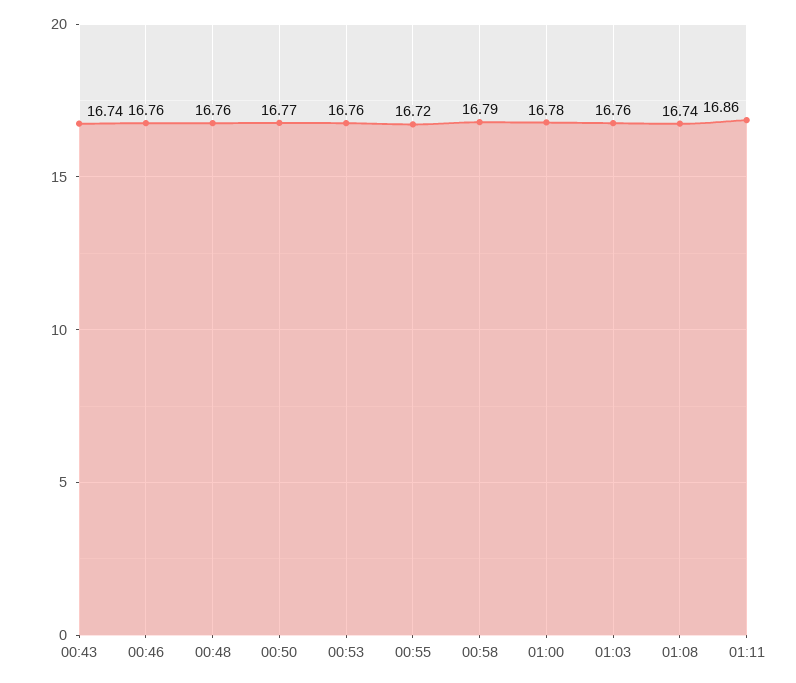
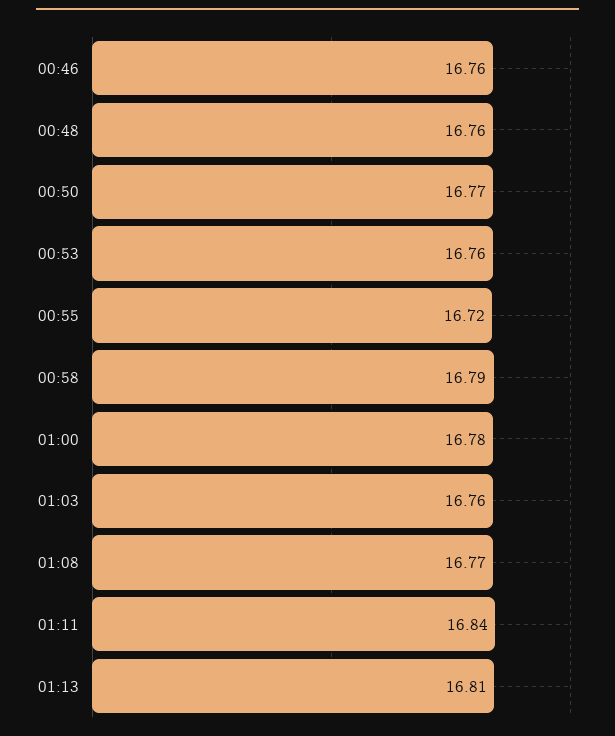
00:43: 16.74 -> none
01:08: 16.74 -> 16.77
01:11: 16.86 -> 16.84
01:13: none -> 16.81

